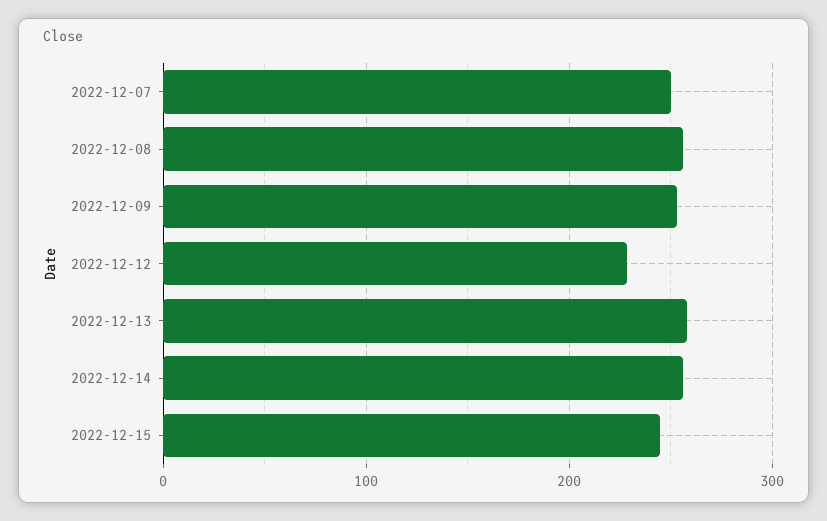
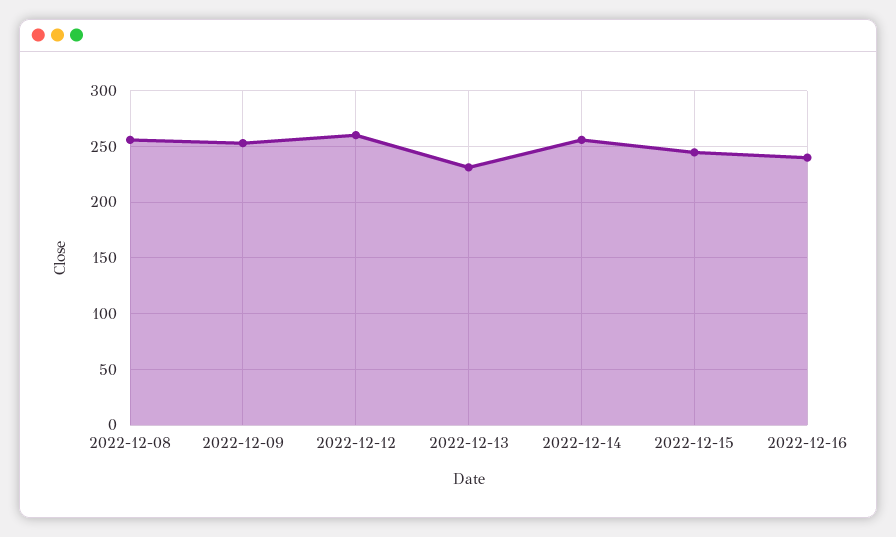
2022-12-07: 250 -> none
2022-12-12: 230 -> 260
2022-12-13: 260 -> 230
2022-12-16: none -> 240

